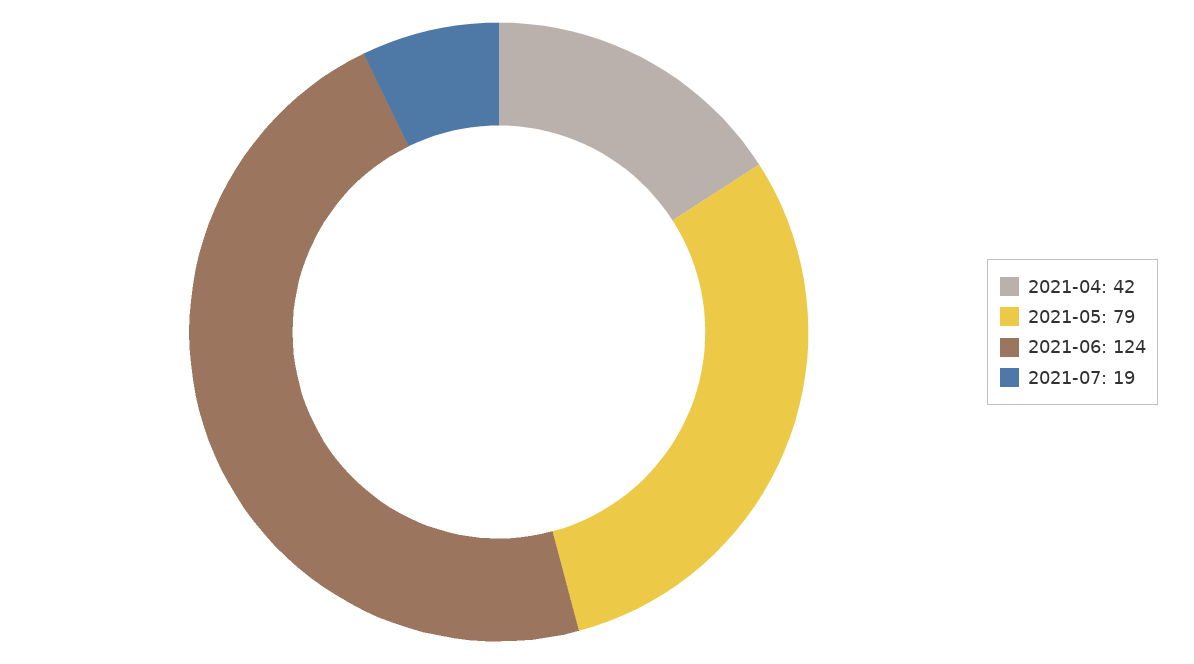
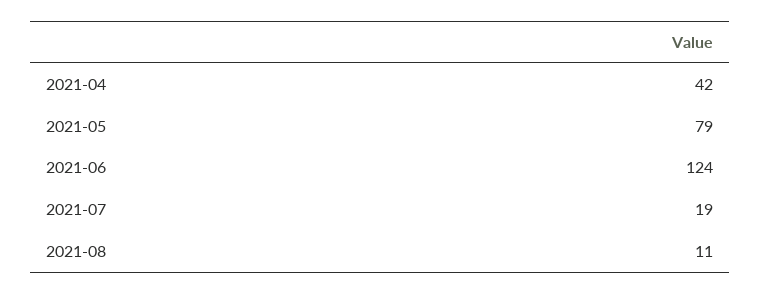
2021-08: none -> 11

